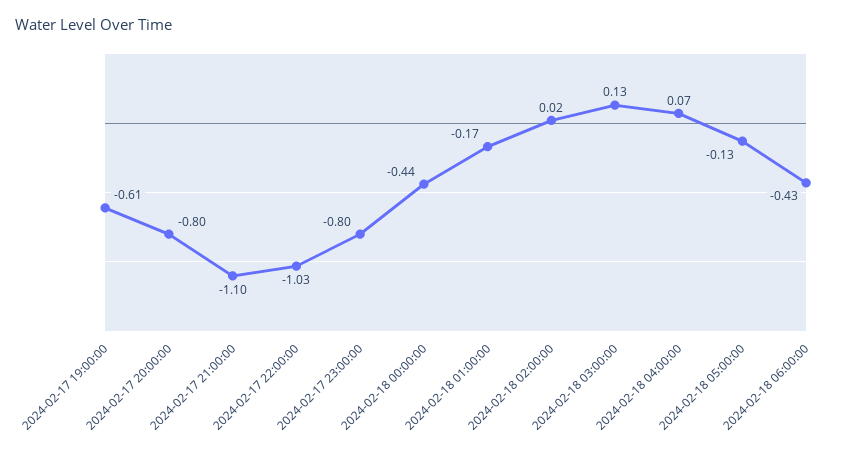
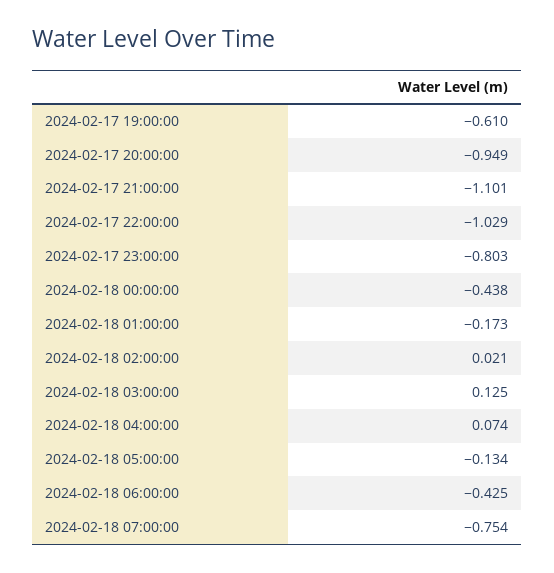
2024-02-17 20:00:00: -0.8 -> -0.949
2024-02-18 07:00:00: none -> -0.754

